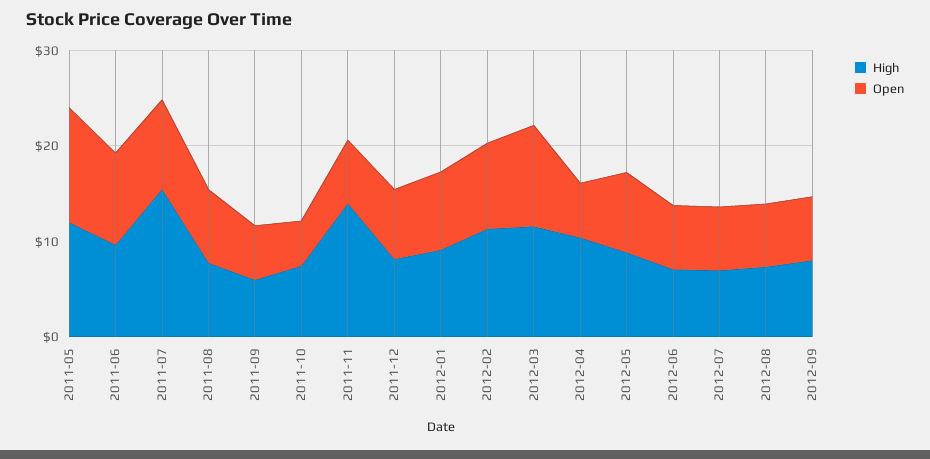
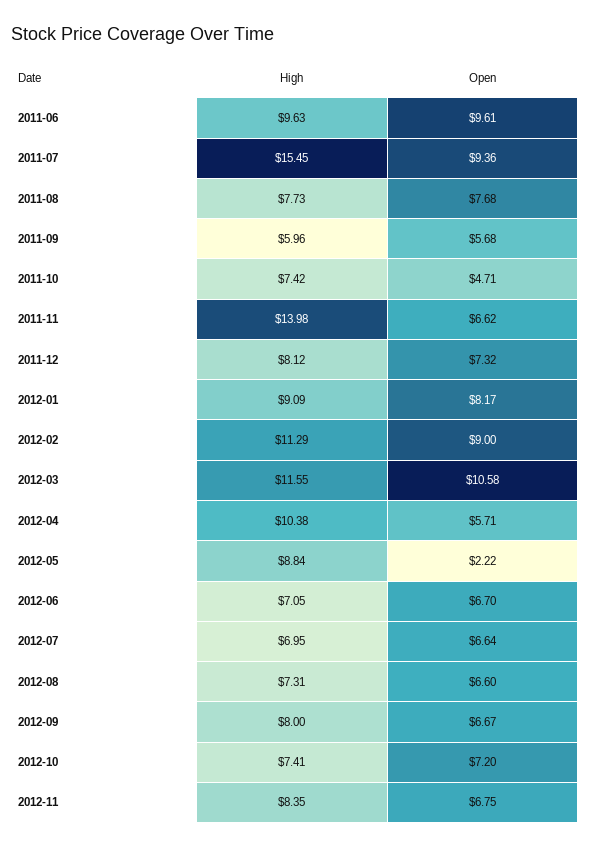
High, 2011-05: 12 -> none
Open, 2011-05: 12 -> none
Open, 2012-05: 8 -> 2.22
High, 2012-10: none -> 7.41
Open, 2012-10: none -> 7.2
High, 2012-11: none -> 8.35
Open, 2012-11: none -> 6.75

